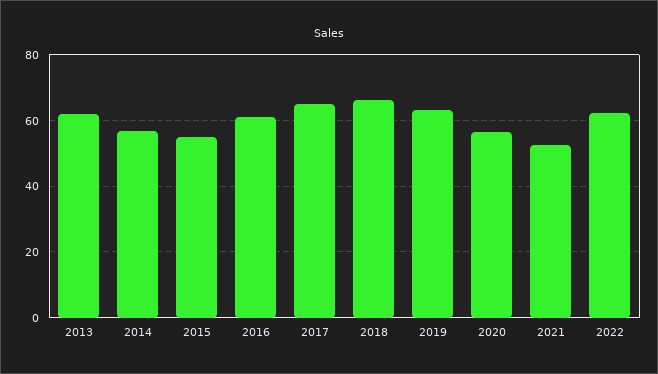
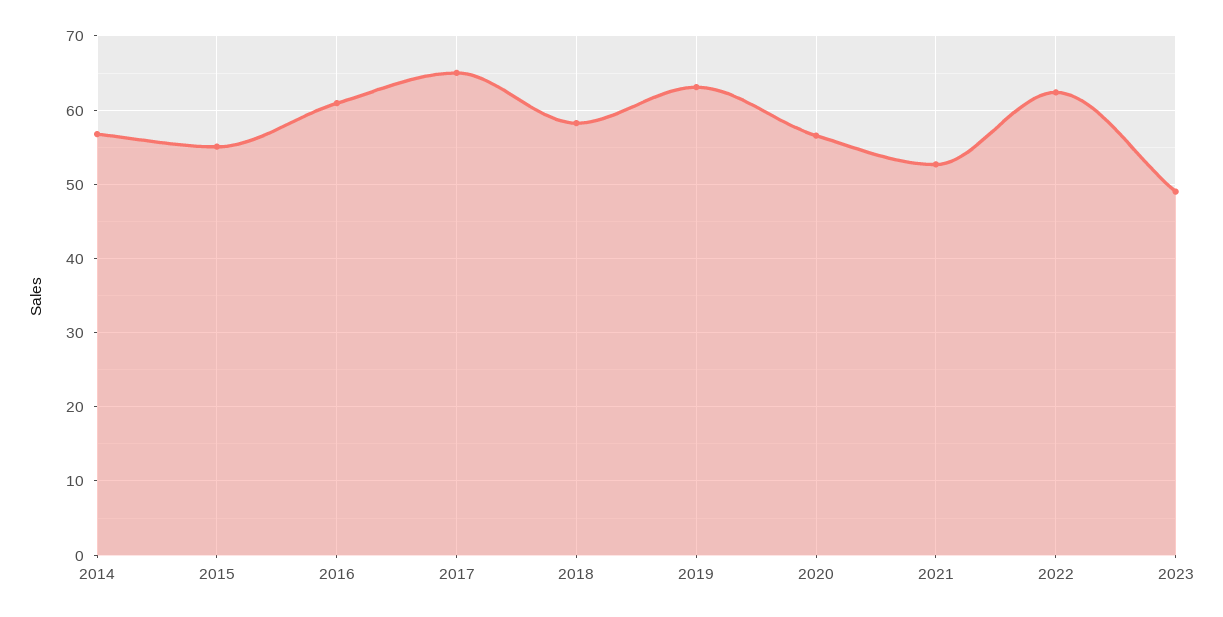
2013: 62 -> none
2018: 66 -> 58
2023: none -> 49

